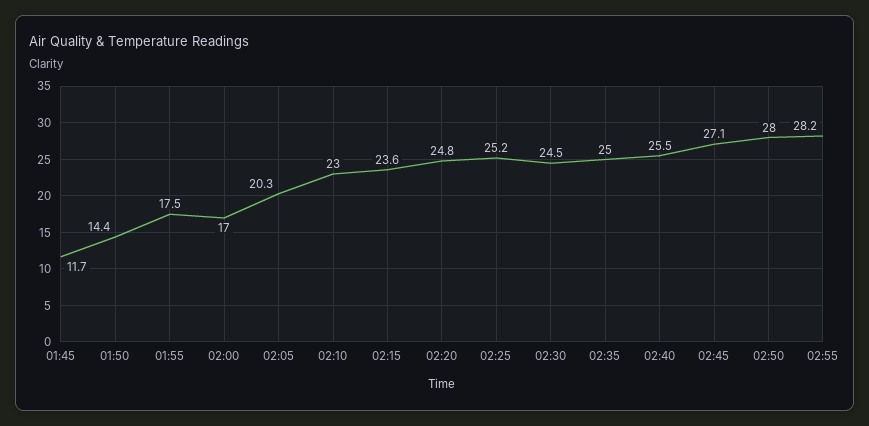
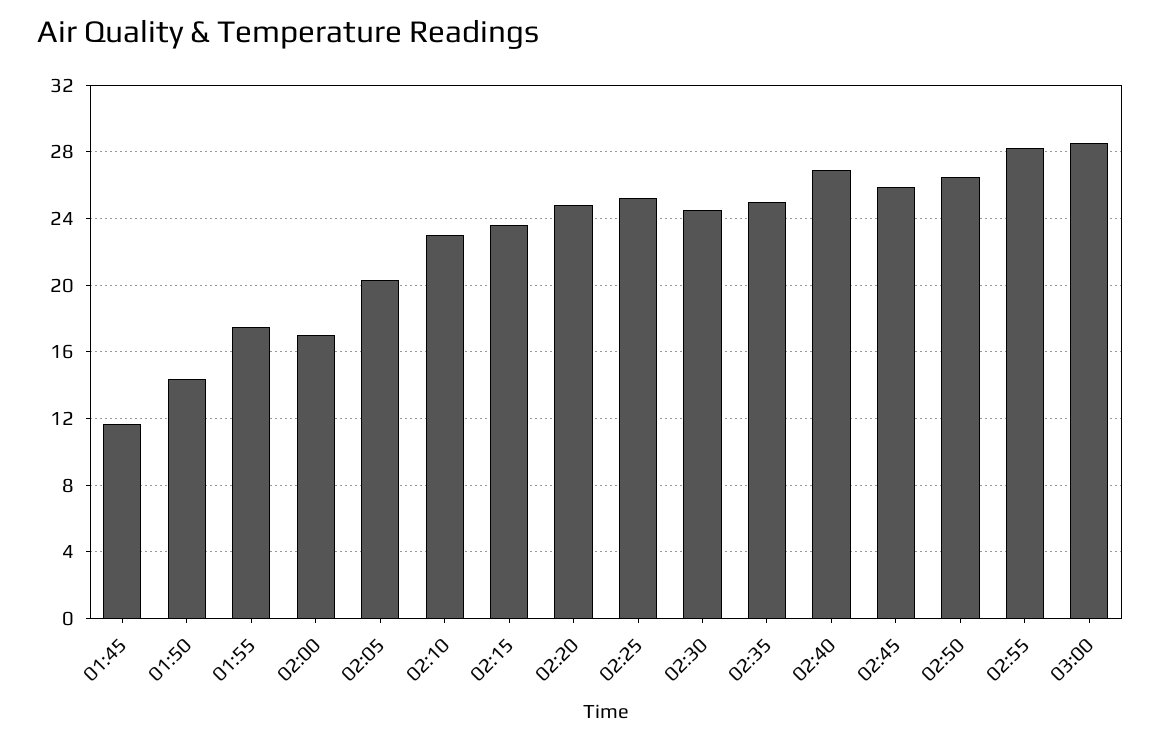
02:40: 25.5 -> 27
02:45: 27.1 -> 26
02:50: 28 -> 26.5
03:00: none -> 28.5

